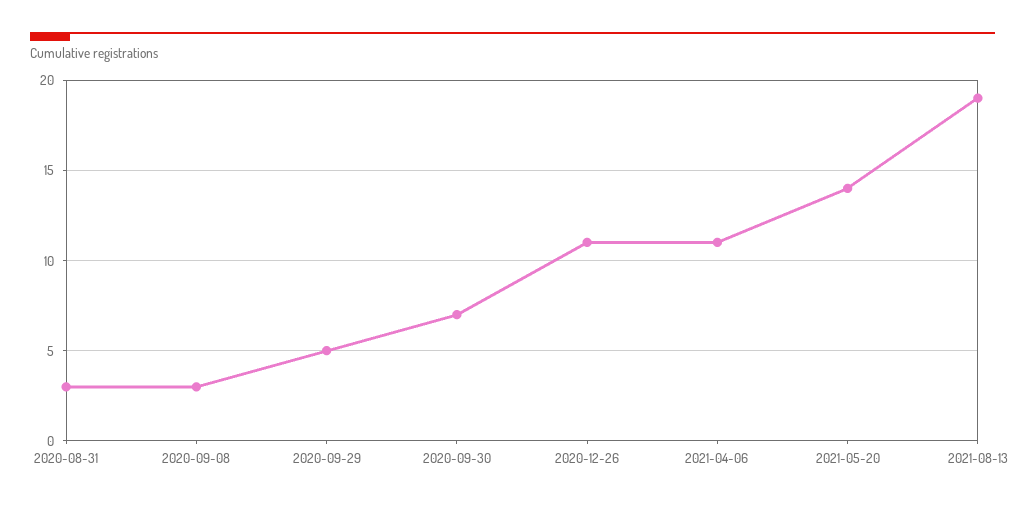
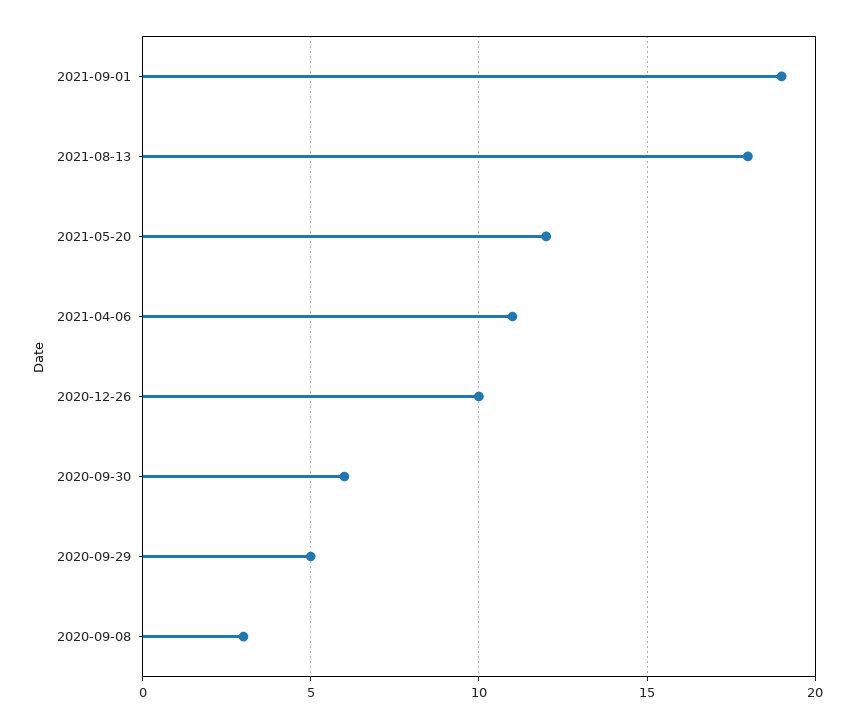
2020-08-31: 3 -> none
2020-09-30: 7 -> 6
2020-12-26: 11 -> 10
2021-05-20: 14 -> 12
2021-08-13: 19 -> 18
2021-09-01: none -> 19

